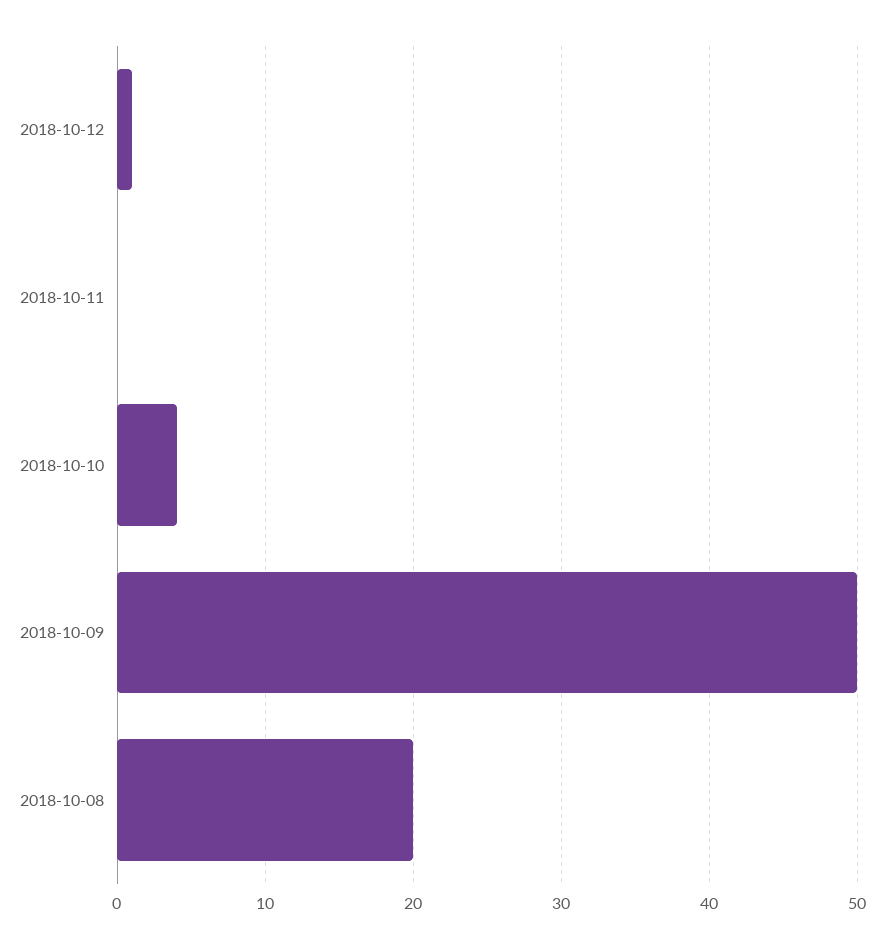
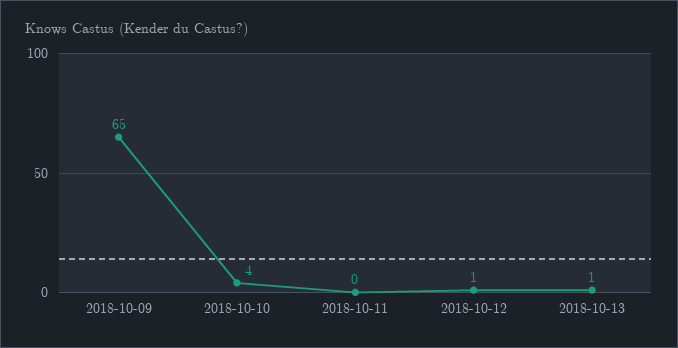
2018-10-09: 50 -> 65
2018-10-08: 20 -> none
2018-10-13: none -> 1

